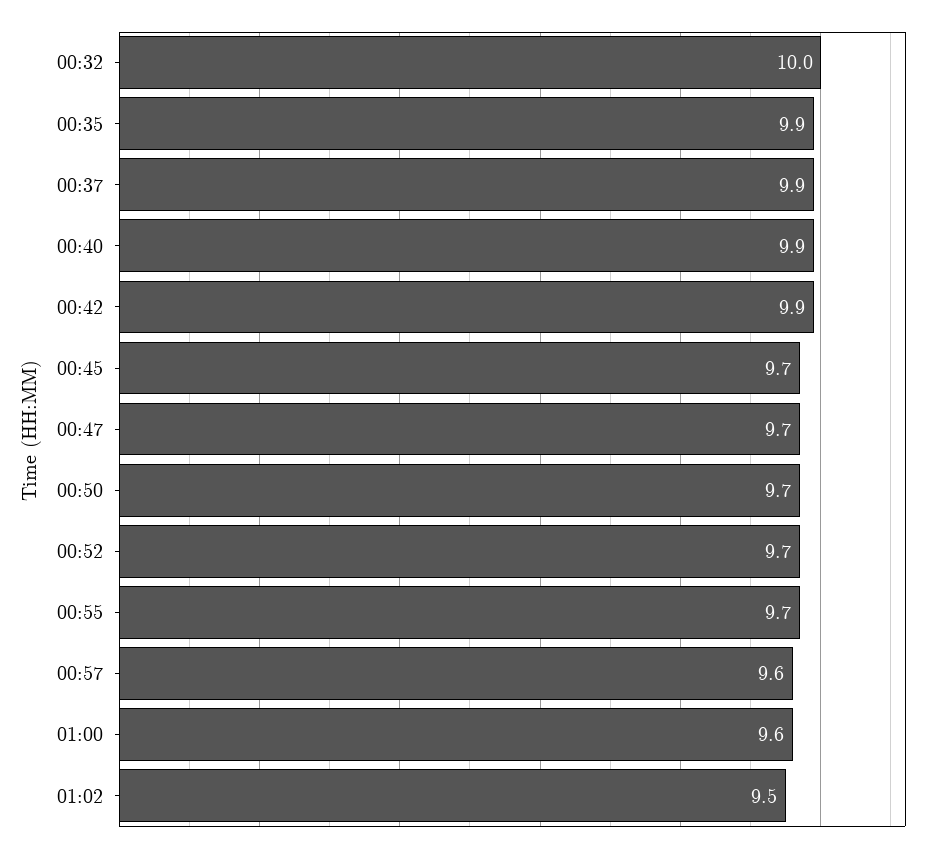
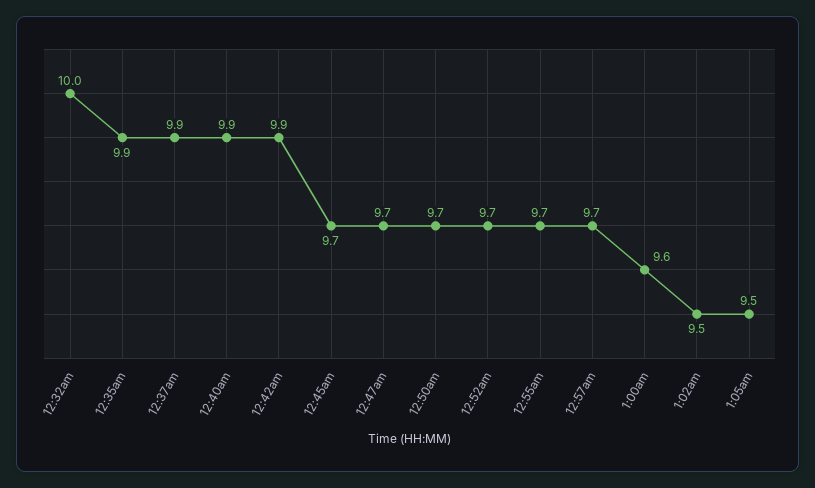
00:57: 9.6 -> 9.7
1:05am: none -> 9.5

